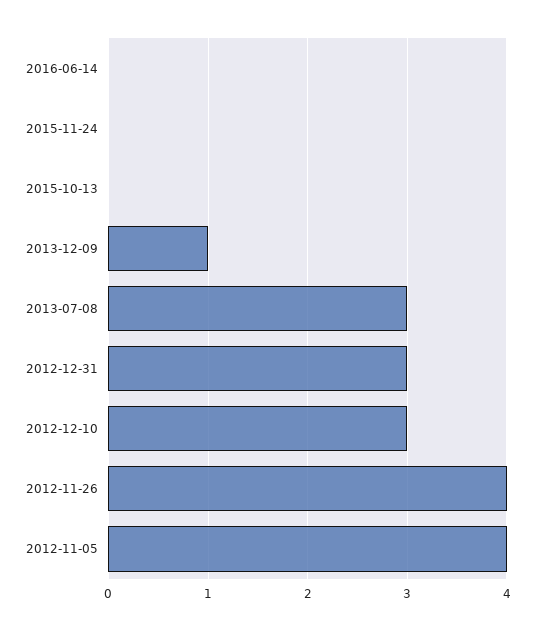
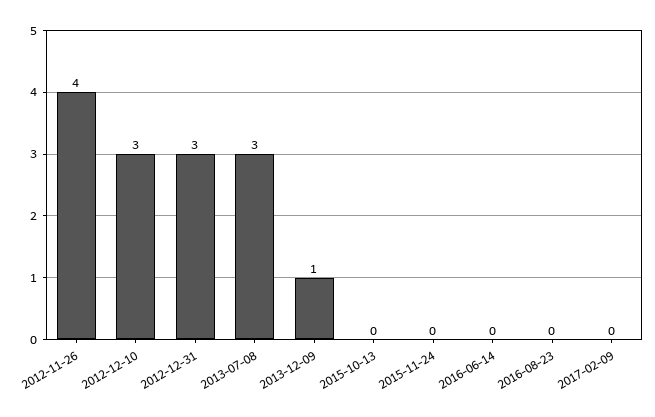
2012-11-05: 4 -> none
2016-08-23: none -> 0
2017-02-09: none -> 0

